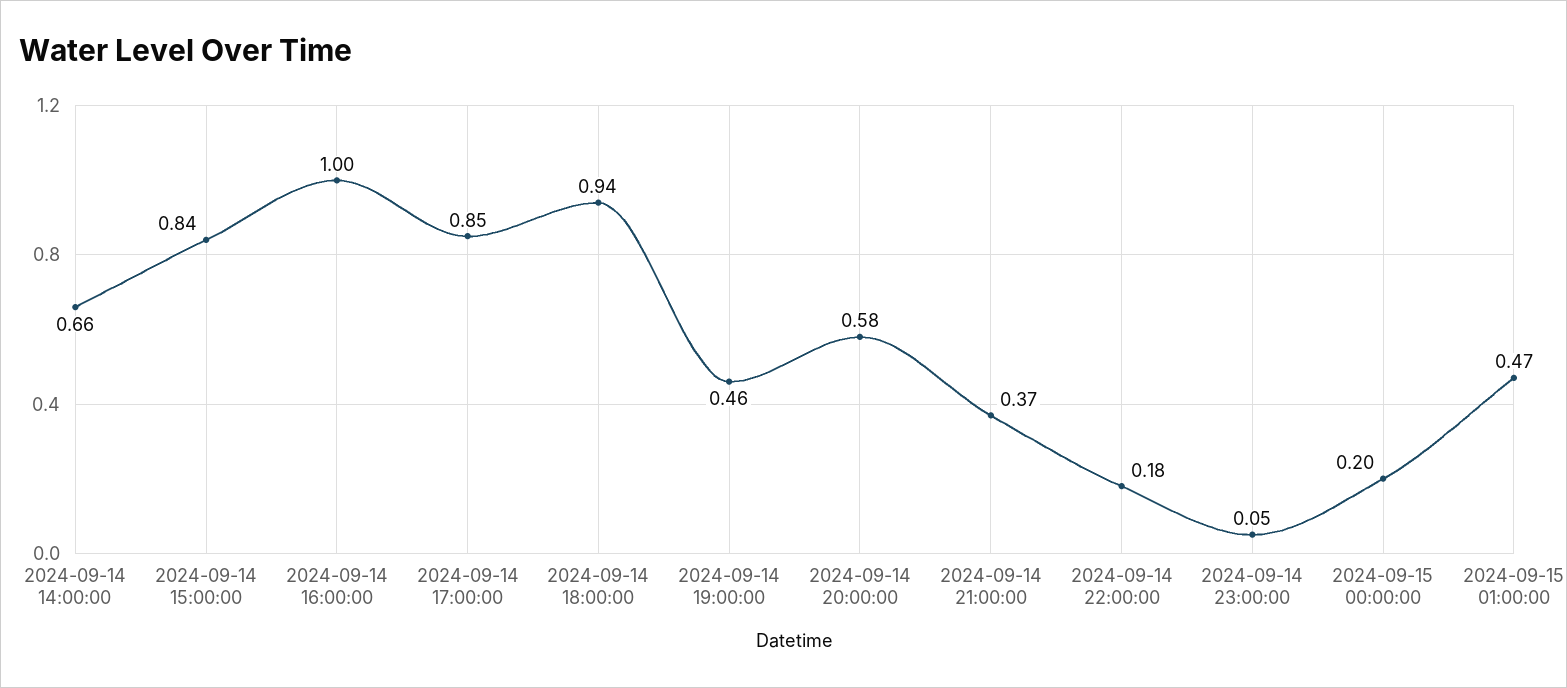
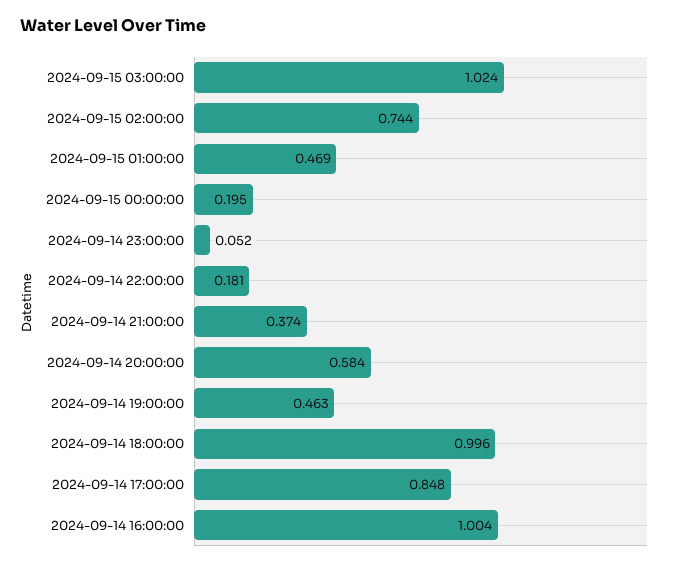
2024-09-14 14:00:00: 0.66 -> none
2024-09-14 15:00:00: 0.84 -> none
2024-09-14 18:00:00: 0.94 -> 0.996
2024-09-15 03:00:00: none -> 1.024
2024-09-15 02:00:00: none -> 0.744

